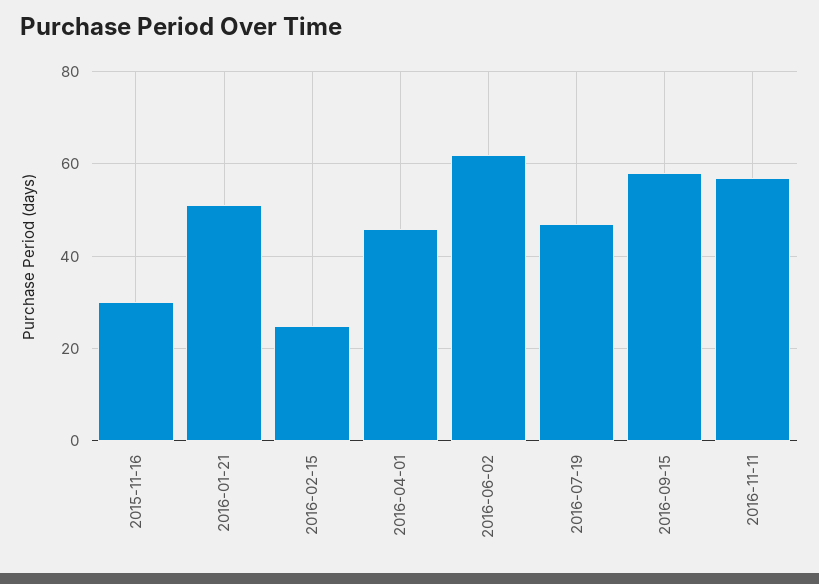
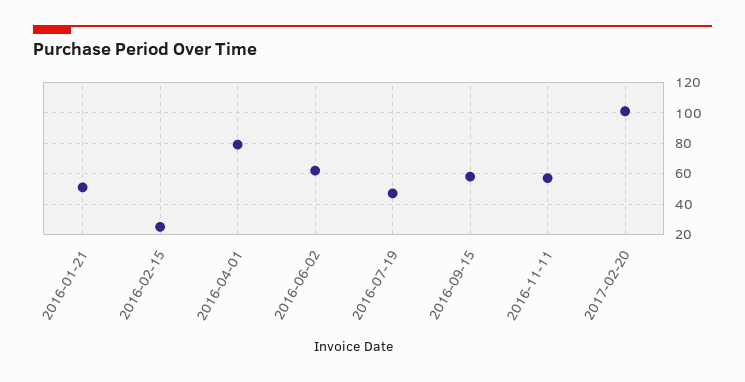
2015-11-16: 30 -> none
2016-04-01: 45 -> 80
2017-02-20: none -> 100

